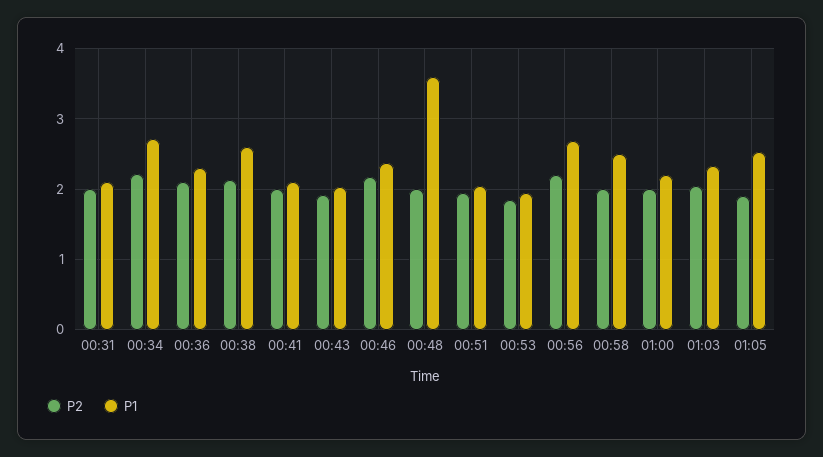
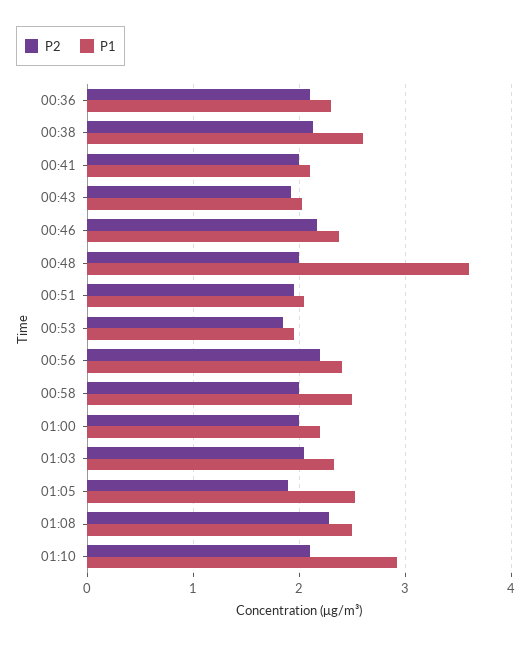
P2, 00:31: 2 -> none
P1, 00:31: 2.1 -> none
P2, 00:34: 2.2 -> none
P1, 00:34: 2.7 -> none
P1, 00:56: 2.7 -> 2.4
P2, 01:08: none -> 2.3
P1, 01:08: none -> 2.5
P2, 01:10: none -> 2.1
P1, 01:10: none -> 2.9

